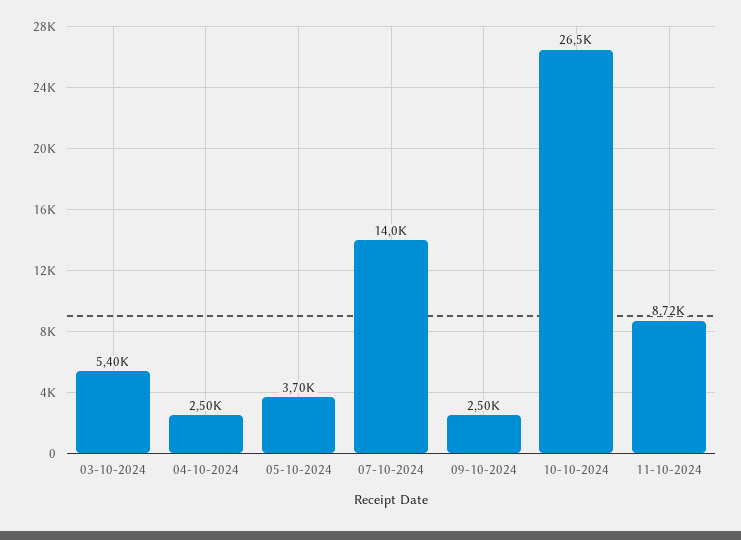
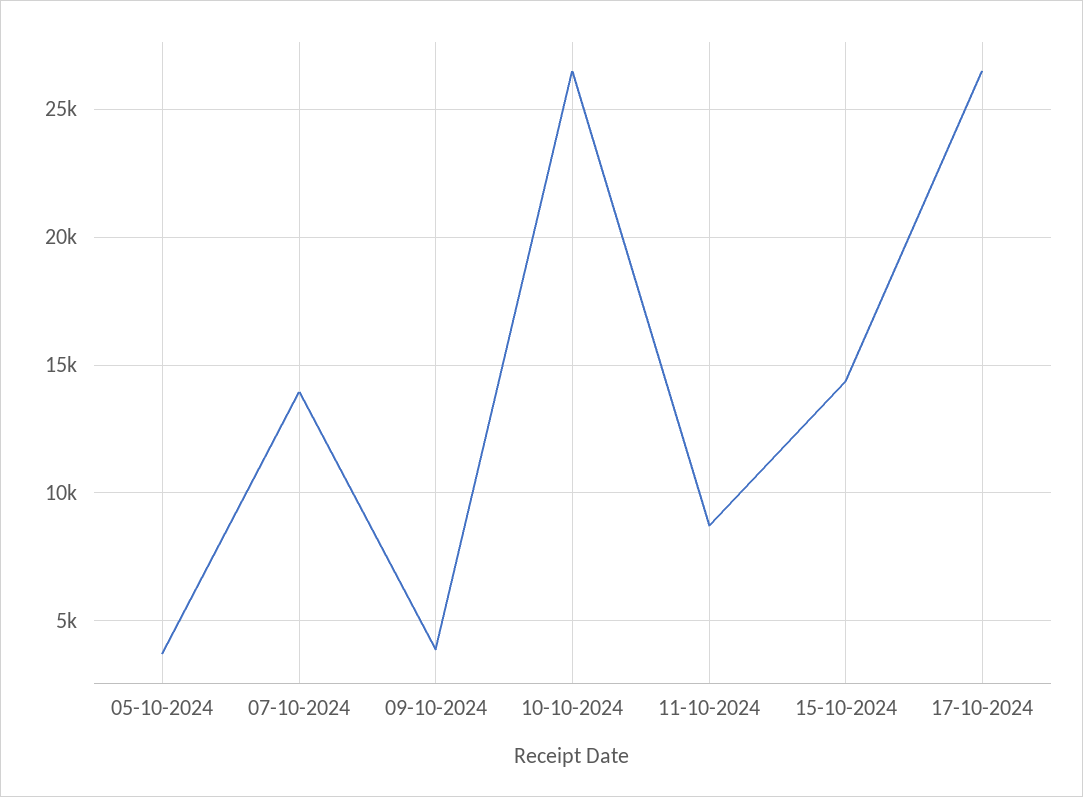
03-10-2024: 5400 -> none
04-10-2024: 2500 -> none
09-10-2024: 2500 -> 4000
15-10-2024: none -> 14500
17-10-2024: none -> 26500

